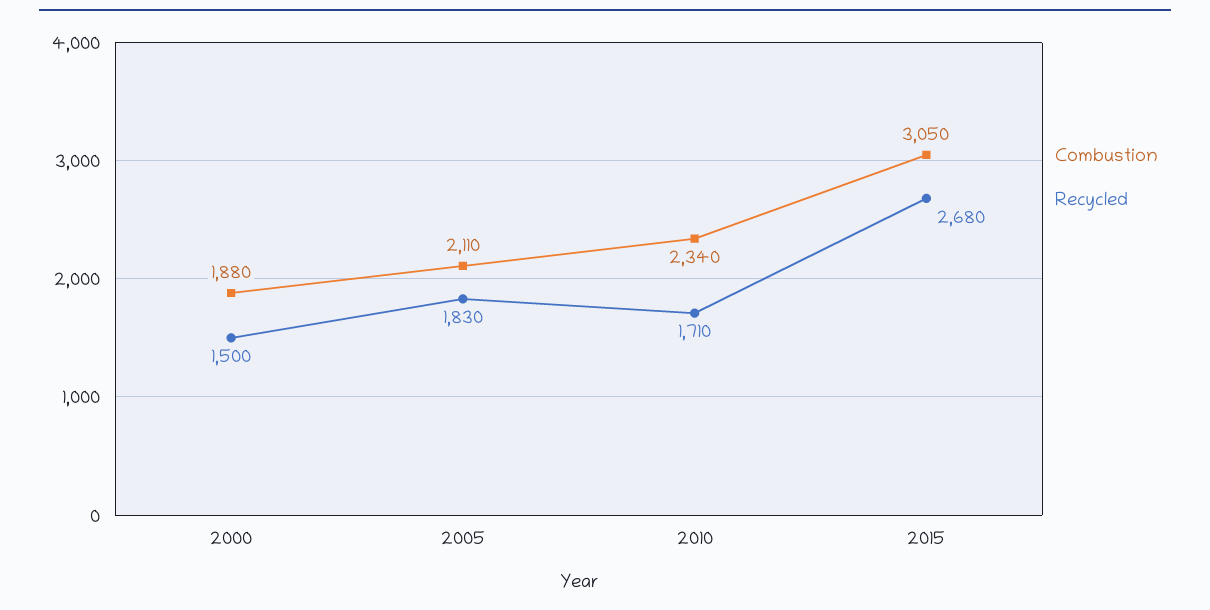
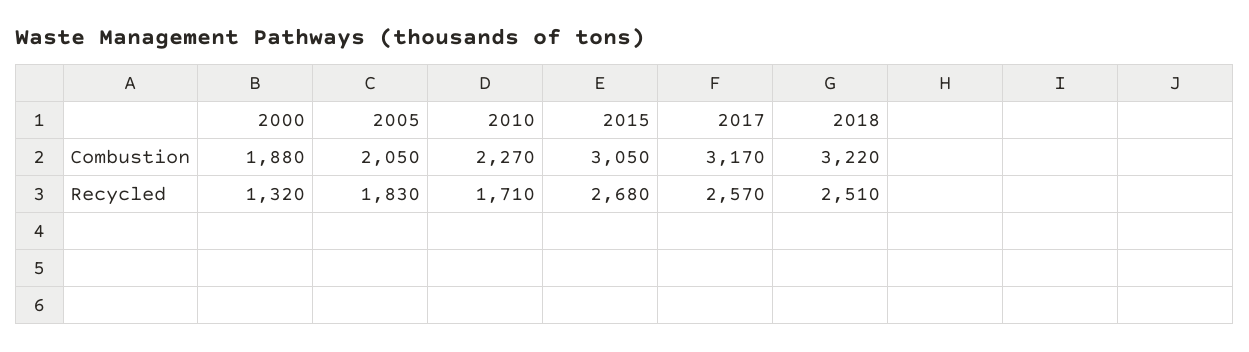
Recycled, 2000: 1500 -> 1320
Combustion, 2005: 2110 -> 2050
Combustion, 2010: 2340 -> 2270
Combustion, 2017: none -> 3170
Combustion, 2018: none -> 3220
Recycled, 2017: none -> 2570
Recycled, 2018: none -> 2510

